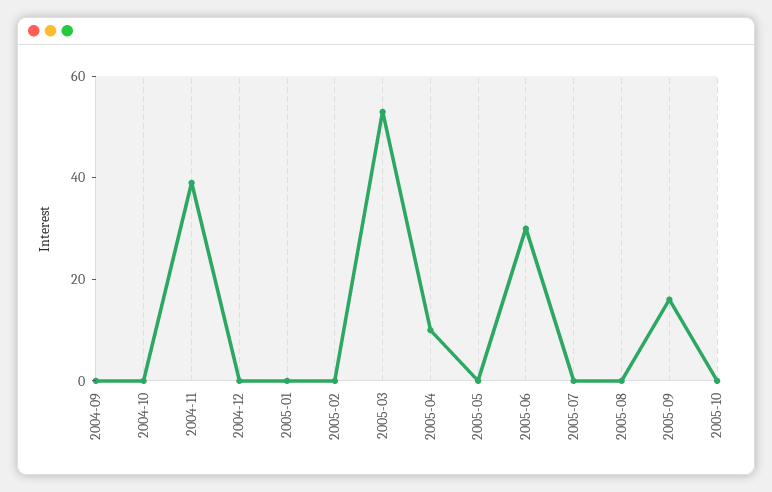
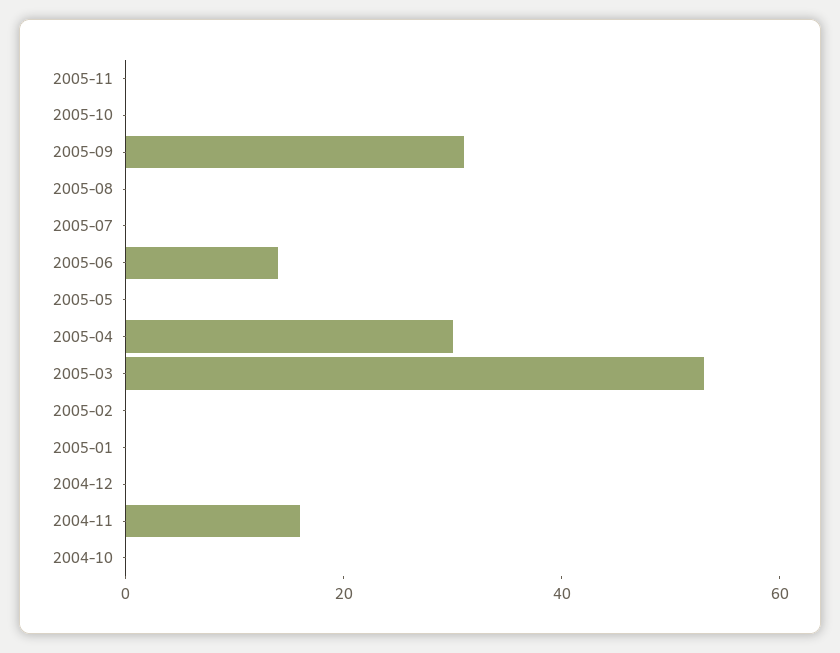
2004-09: 0 -> none
2004-11: 40 -> 15
2005-04: 10 -> 30
2005-06: 30 -> 15
2005-09: 15 -> 30
2005-11: none -> 0

